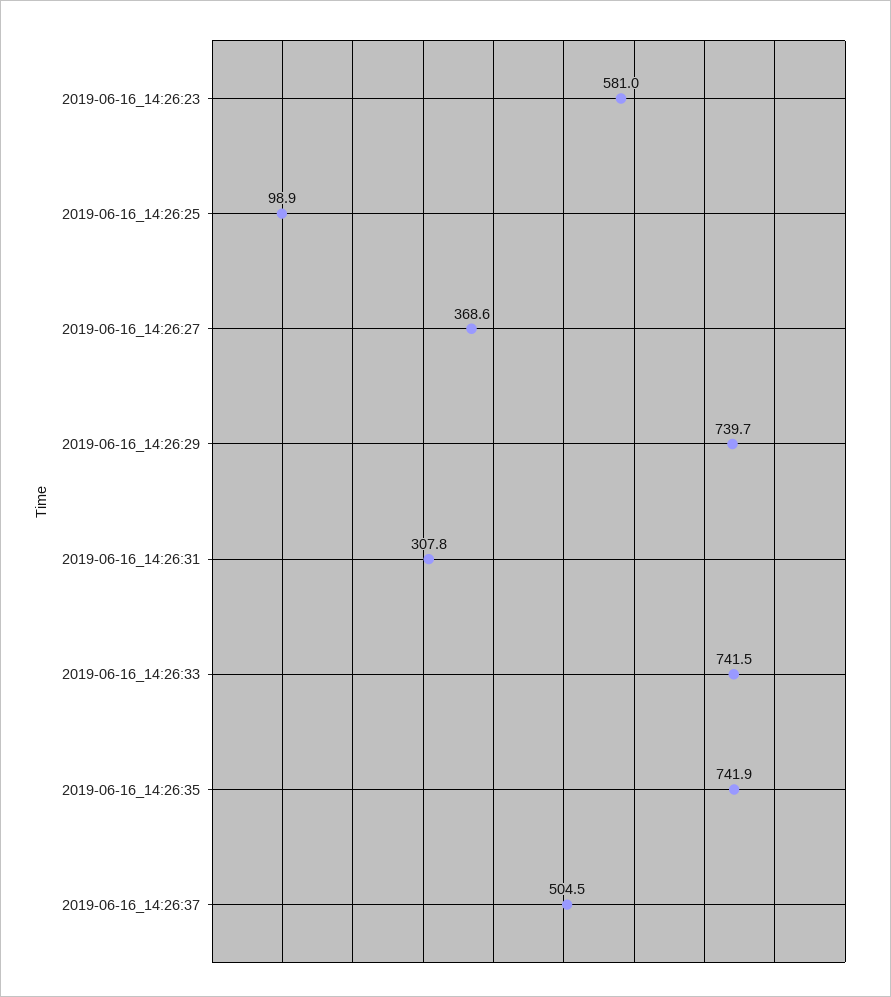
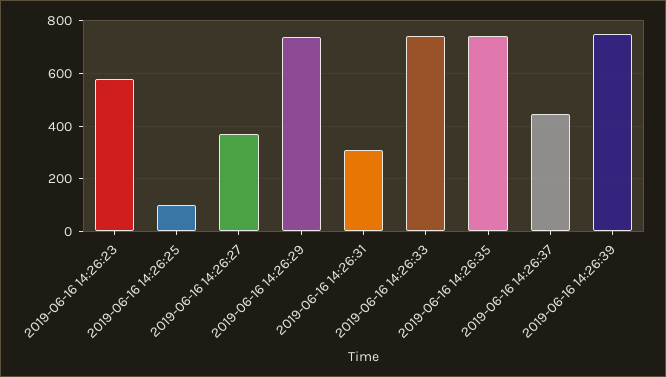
2019-06-16_14:26:37: 504.5 -> 450
2019-06-16 14:26:39: none -> 750

